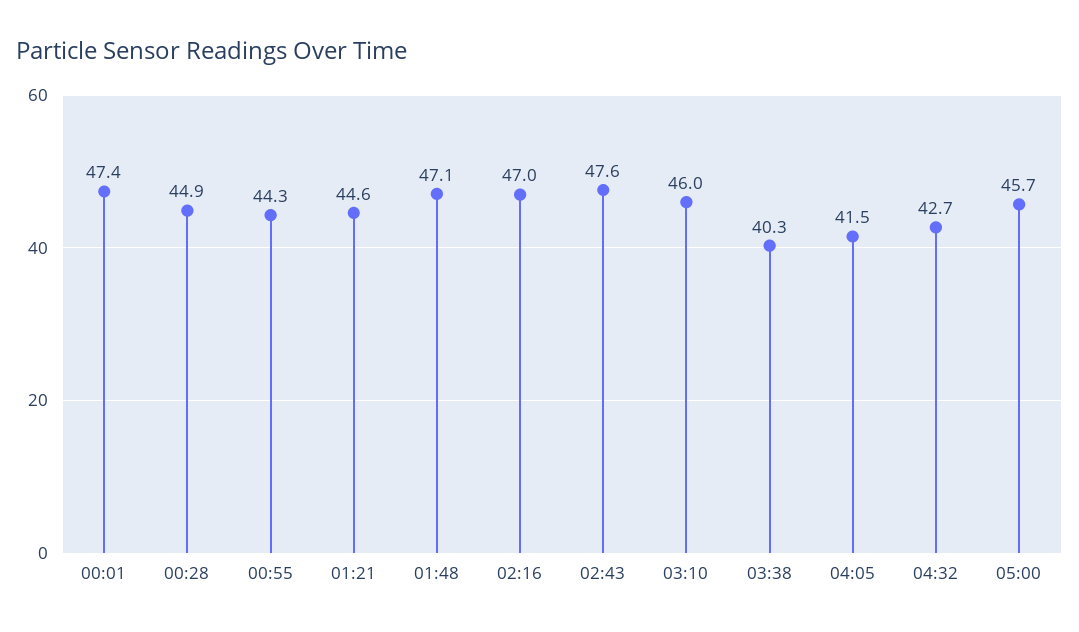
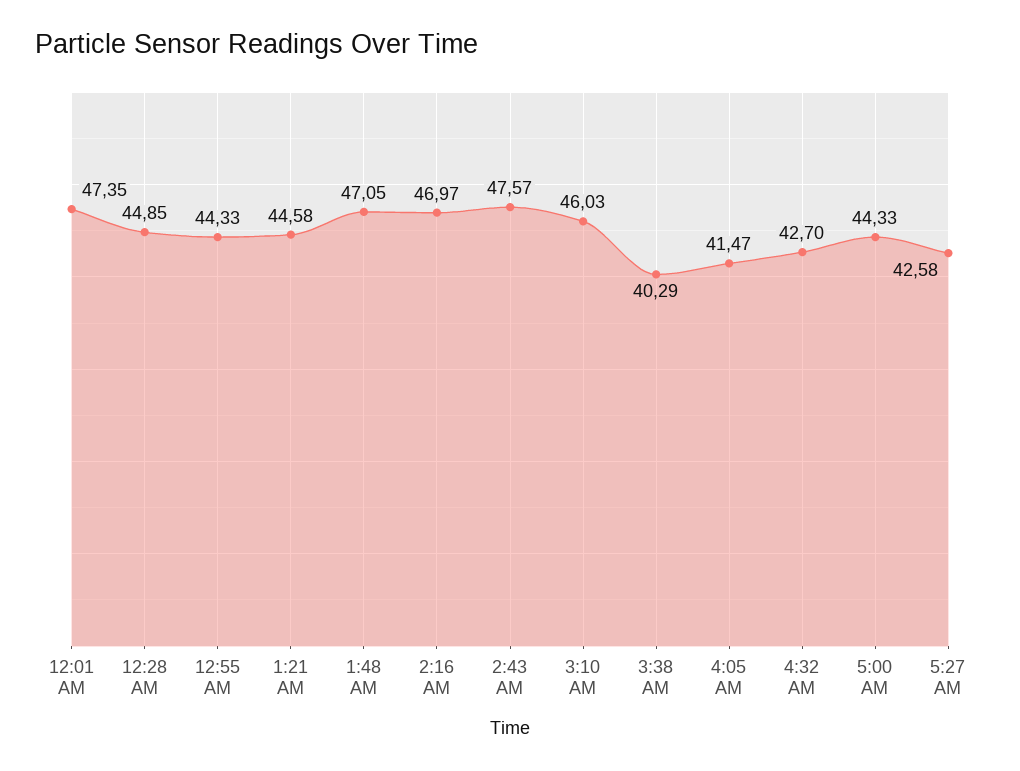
05:00: 45.7 -> 44.33
5:27 AM: none -> 42.58

